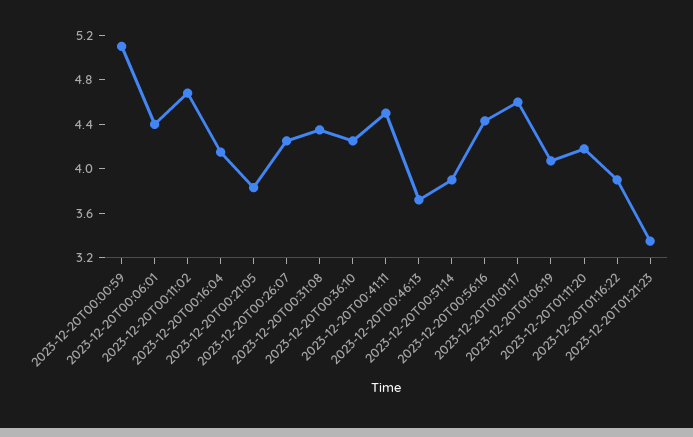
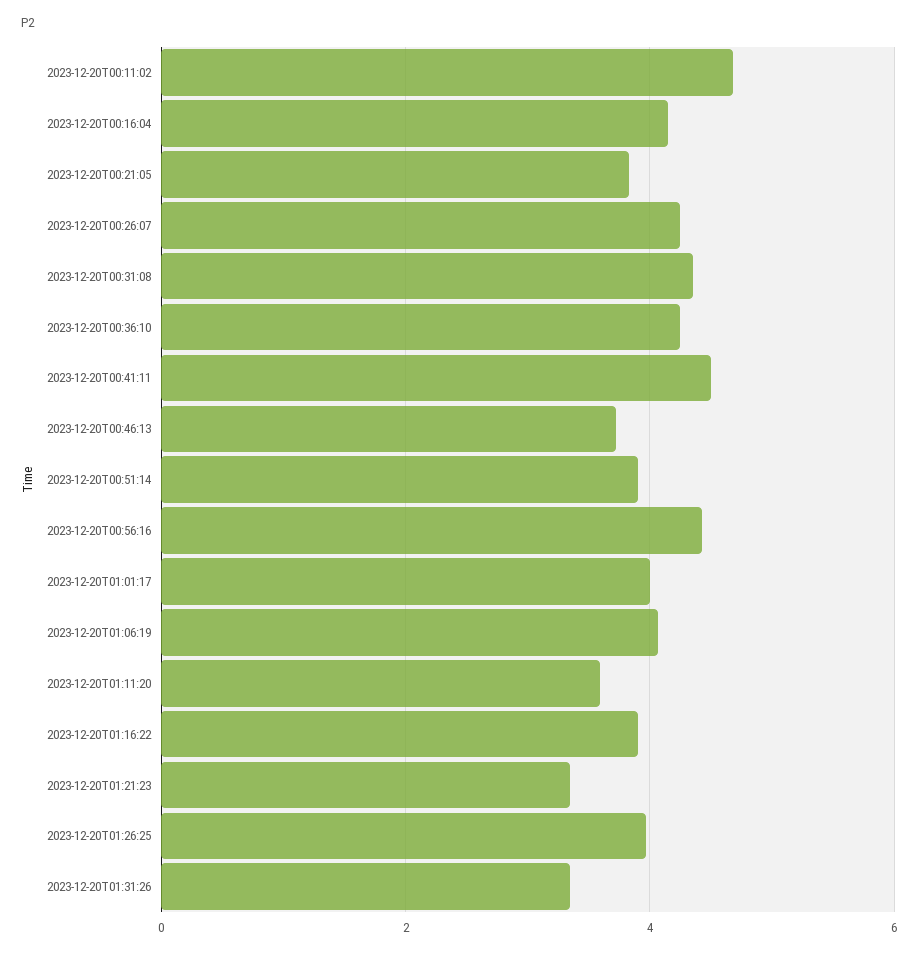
2023-12-20T00:00:59: 5.1 -> none
2023-12-20T00:06:01: 4.4 -> none
2023-12-20T01:01:17: 4.6 -> 4
2023-12-20T01:11:20: 4.2 -> 3.6
2023-12-20T01:26:25: none -> 4
2023-12-20T01:31:26: none -> 3.4

